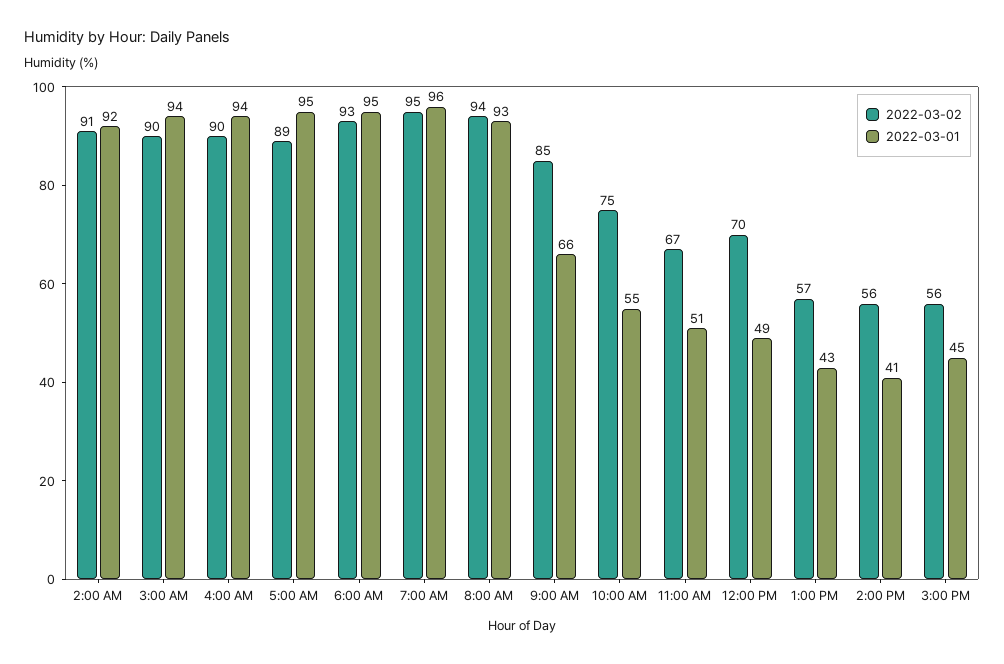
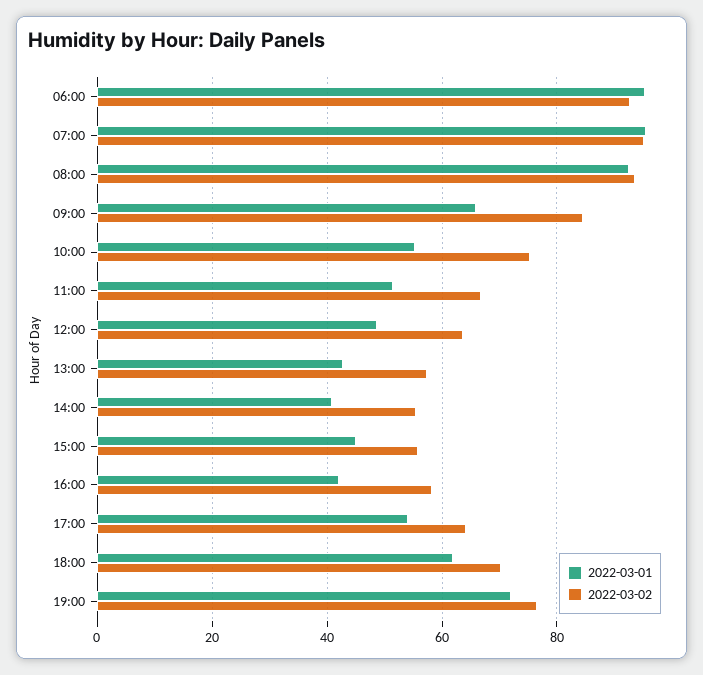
2022-03-02, 2:00 AM: 91 -> none
2022-03-01, 2:00 AM: 92 -> none
2022-03-02, 3:00 AM: 90 -> none
2022-03-01, 3:00 AM: 94 -> none
2022-03-02, 4:00 AM: 90 -> none
2022-03-01, 4:00 AM: 94 -> none
2022-03-02, 5:00 AM: 89 -> none
2022-03-01, 5:00 AM: 95 -> none
2022-03-02, 12:00 PM: 70 -> 64
2022-03-01, 16:00: none -> 42
2022-03-02, 16:00: none -> 58
2022-03-01, 17:00: none -> 54
2022-03-02, 17:00: none -> 64
2022-03-01, 18:00: none -> 62
2022-03-02, 18:00: none -> 70
2022-03-01, 19:00: none -> 72
2022-03-02, 19:00: none -> 76

